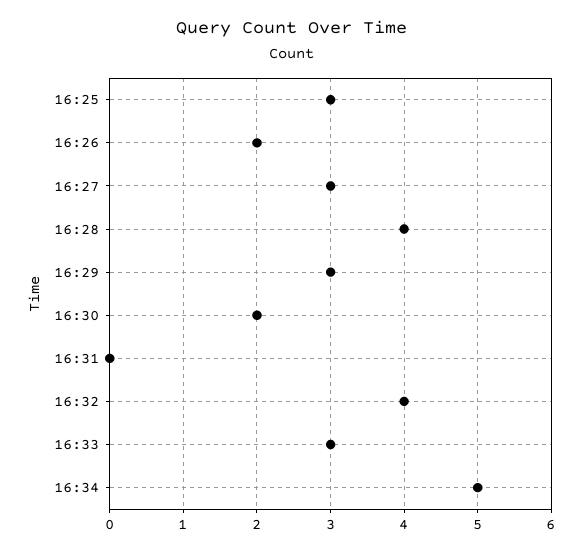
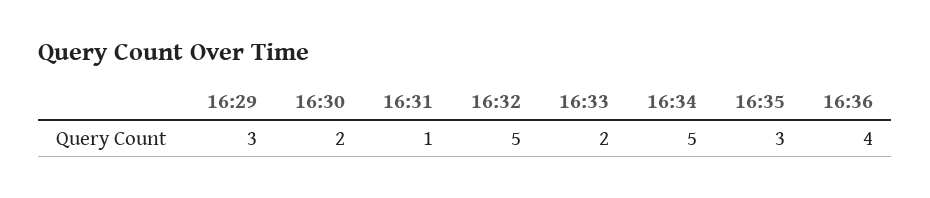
16:25: 3 -> none
16:26: 2 -> none
16:27: 3 -> none
16:28: 4 -> none
16:31: 0 -> 1
16:32: 4 -> 5
16:33: 3 -> 2
16:35: none -> 3
16:36: none -> 4

